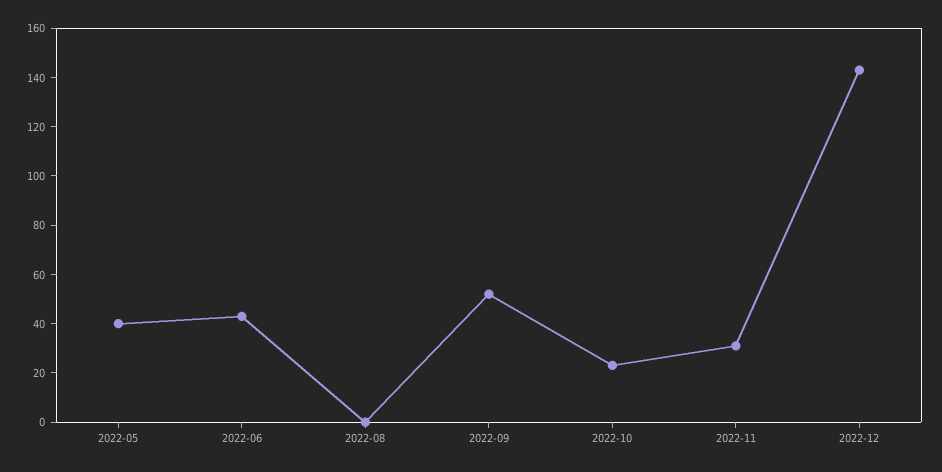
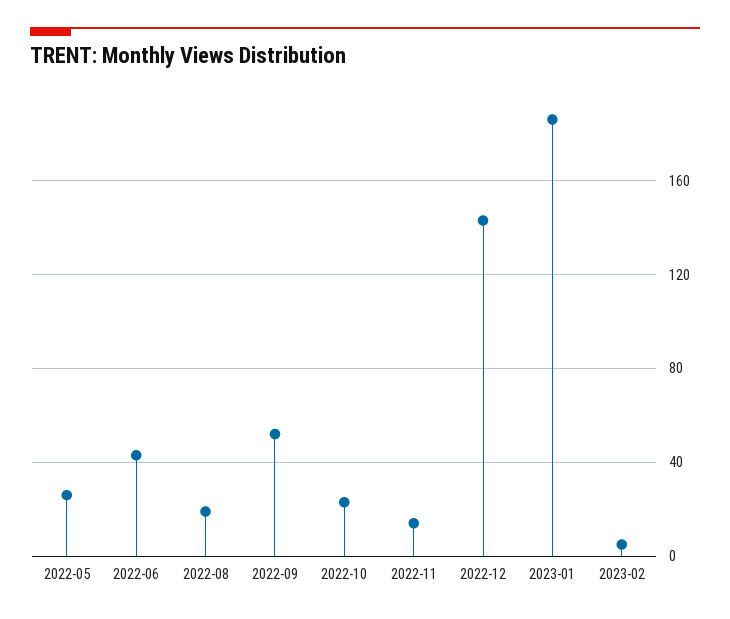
2022-05: 40 -> 25
2022-08: 0 -> 20
2022-11: 30 -> 15
2023-01: none -> 185
2023-02: none -> 5

